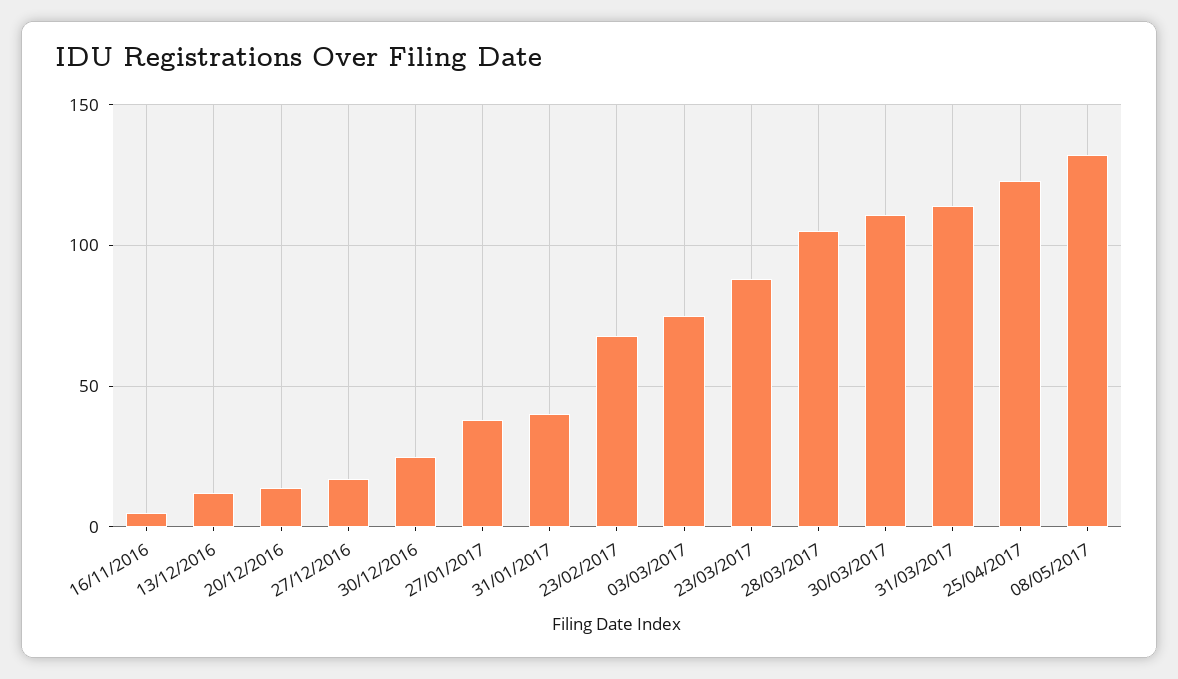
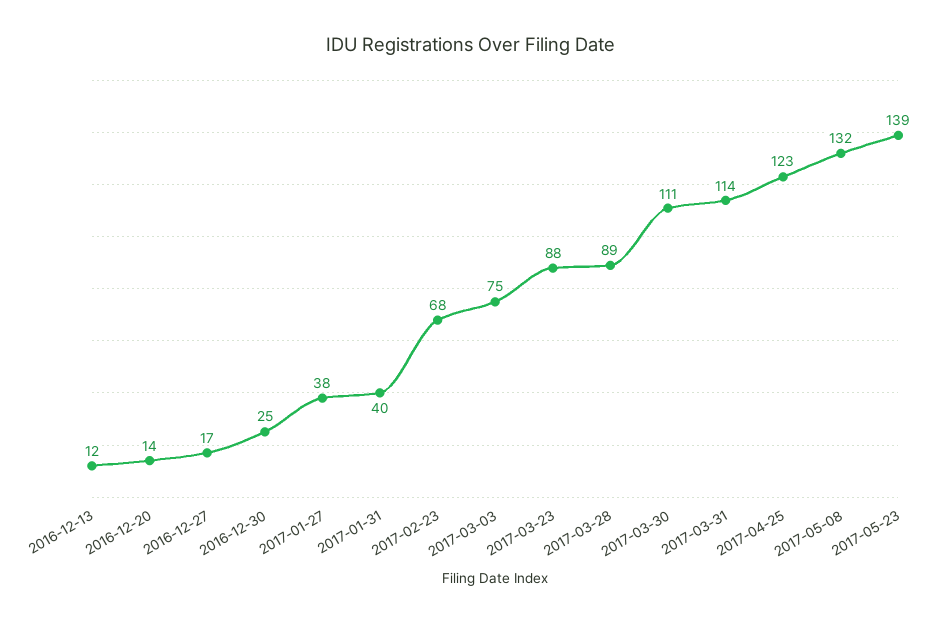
16/11/2016: 5 -> none
28/03/2017: 105 -> 89
2017-05-23: none -> 139

